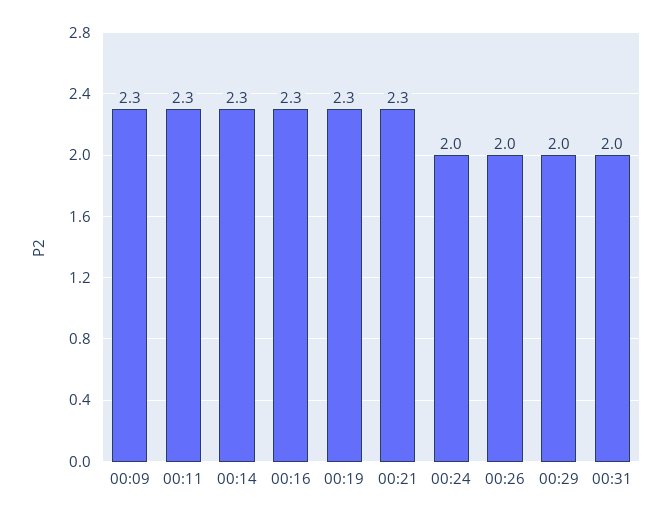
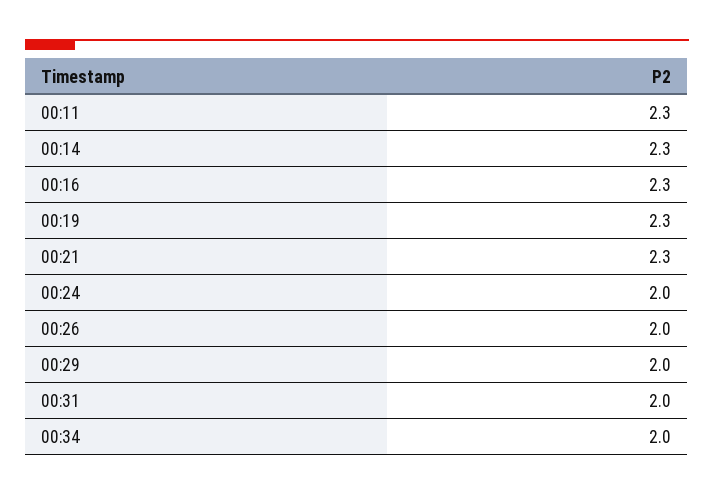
00:09: 2.3 -> none
00:34: none -> 2

